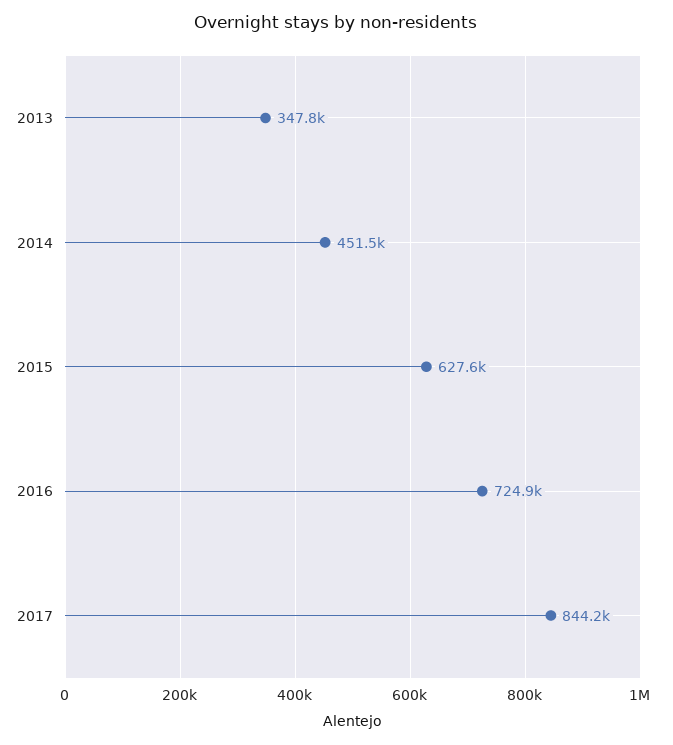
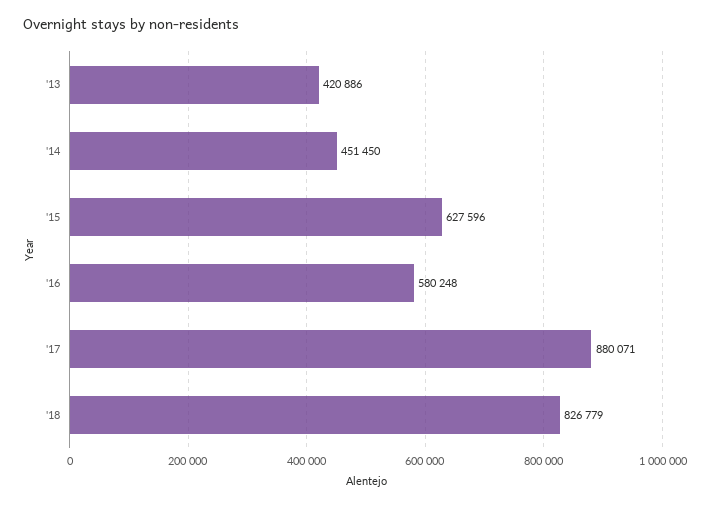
2013: 347800 -> 420886
2016: 724900 -> 580248
2017: 844200 -> 880071
'18: none -> 826779

